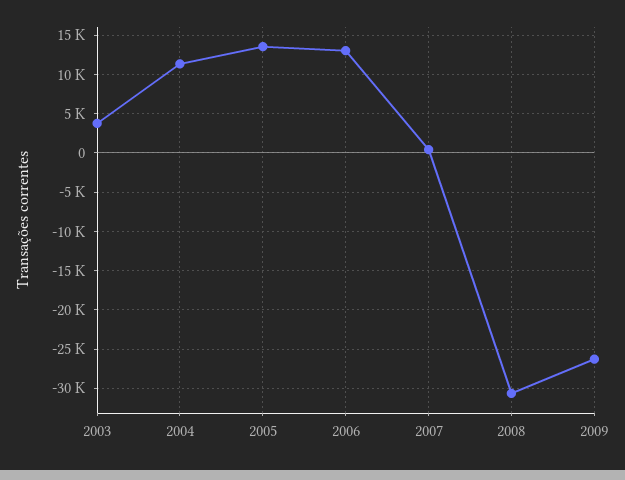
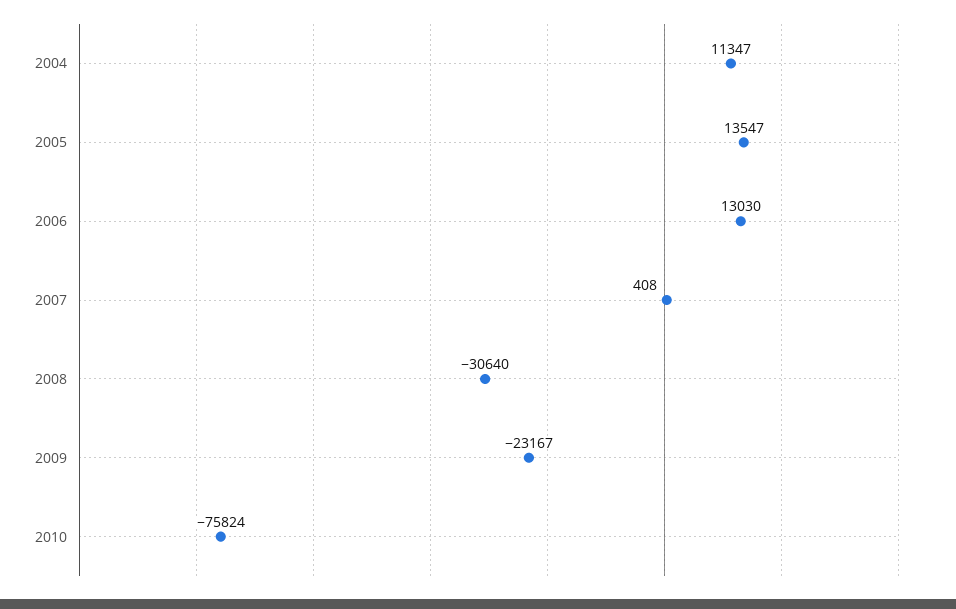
2003: 4000 -> none
2009: -26000 -> -23167
2010: none -> -75824

